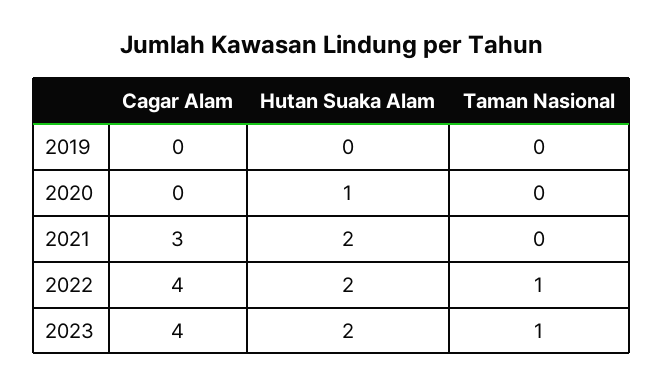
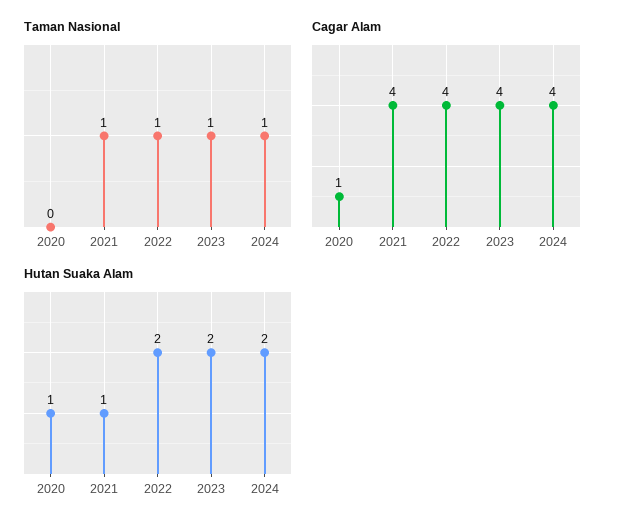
Cagar Alam, 2019: 0 -> none
Hutan Suaka Alam, 2019: 0 -> none
Taman Nasional, 2019: 0 -> none
Cagar Alam, 2020: 0 -> 1
Cagar Alam, 2021: 3 -> 4
Hutan Suaka Alam, 2021: 2 -> 1
Taman Nasional, 2021: 0 -> 1
Taman Nasional, 2024: none -> 1
Cagar Alam, 2024: none -> 4
Hutan Suaka Alam, 2024: none -> 2

